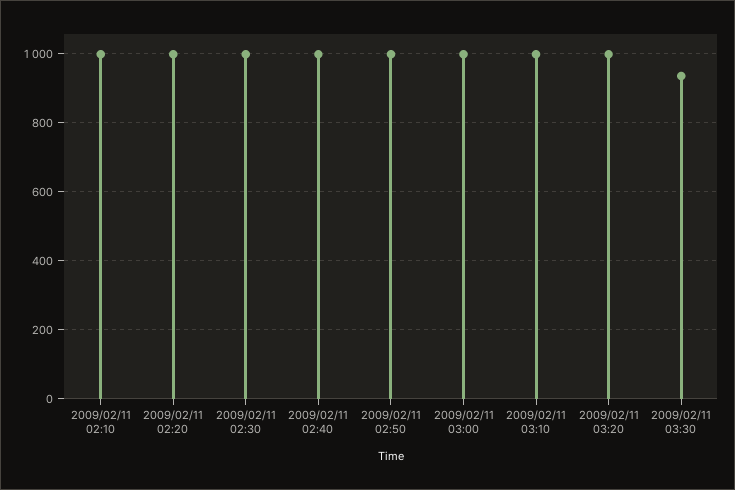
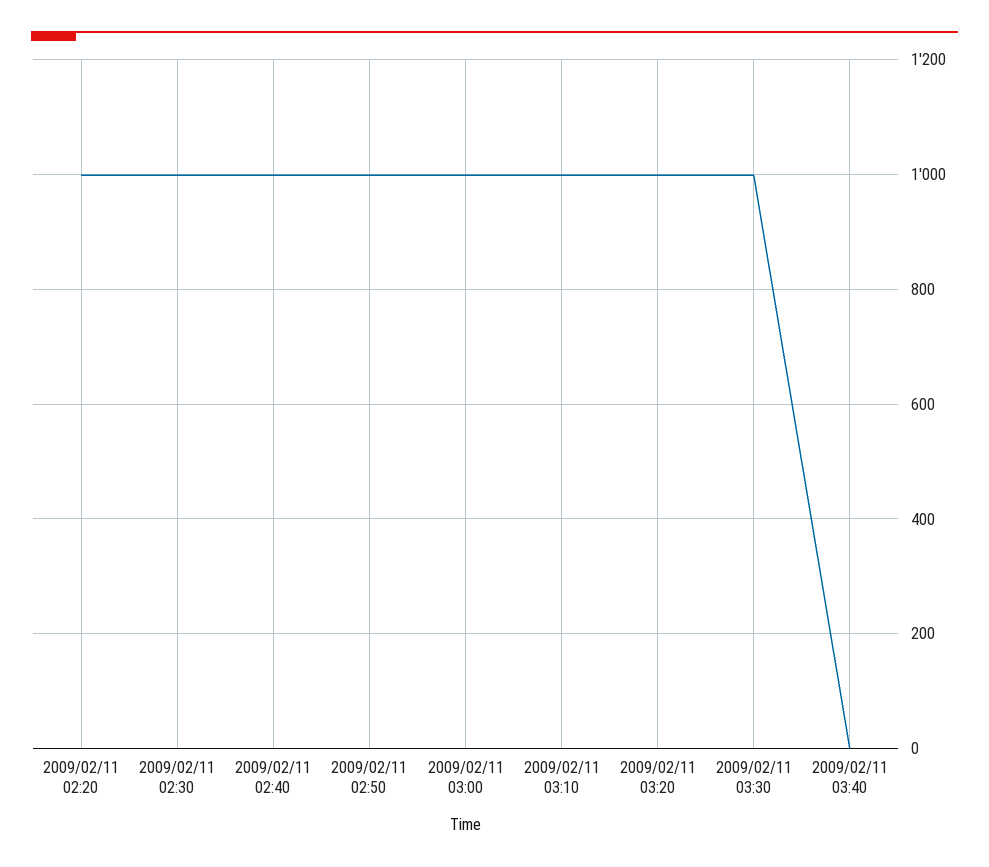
2009/02/11 02:10: 1000 -> none
2009/02/11 03:30: 940 -> 1000
2009/02/11 03:40: none -> 0

